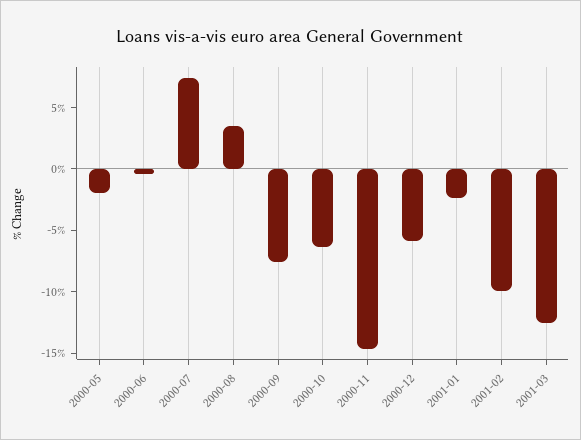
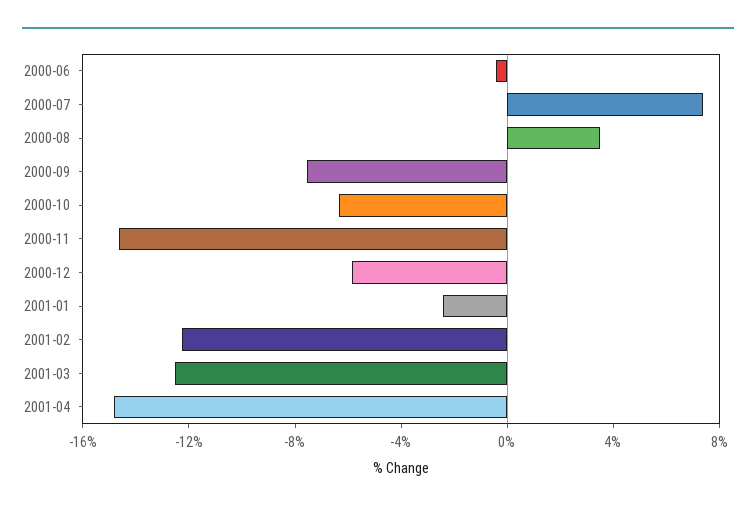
2000-05: -2 -> none
2001-02: -10 -> -12
2001-04: none -> -15

